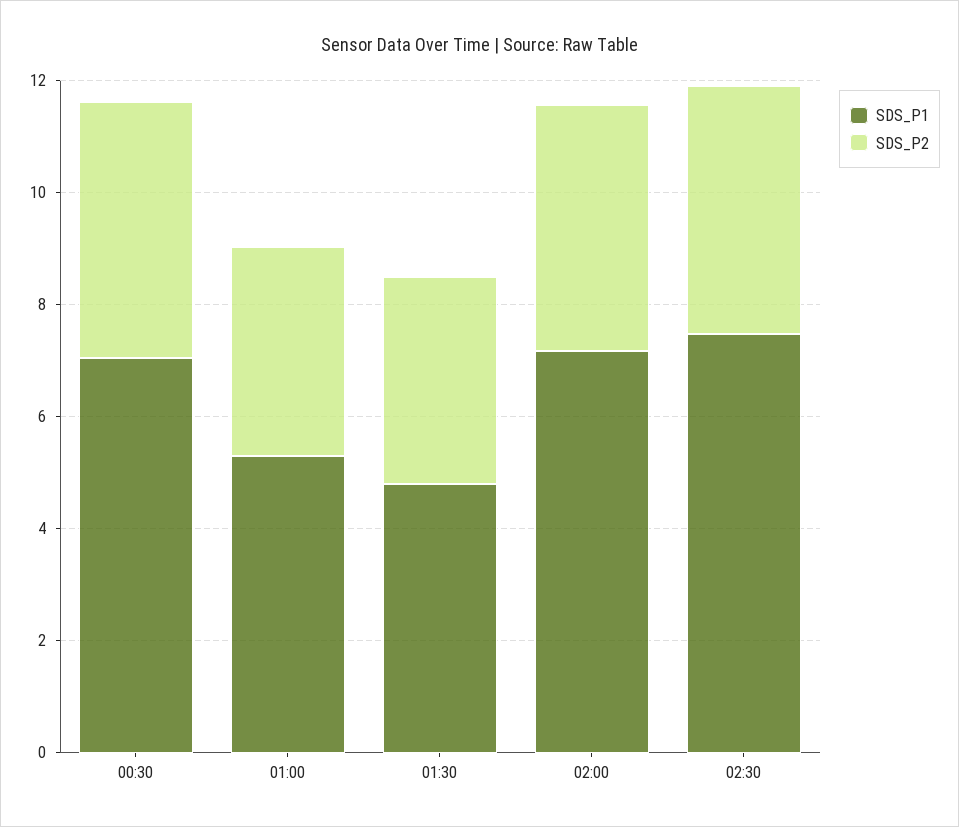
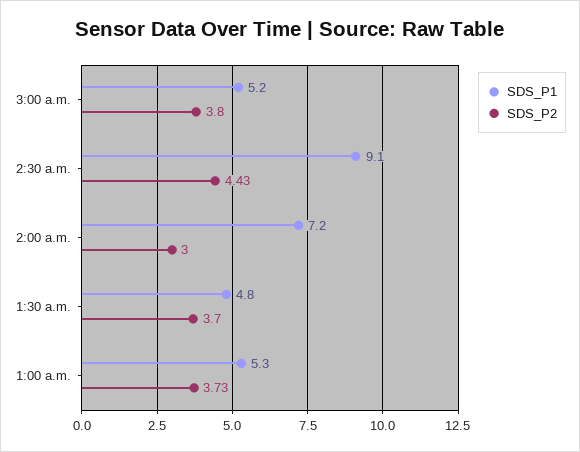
SDS_P1, 00:30: 7 -> none
SDS_P2, 00:30: 4.5 -> none
SDS_P2, 02:00: 4.5 -> 3
SDS_P1, 02:30: 7.5 -> 9.1
SDS_P1, 3:00 a.m.: none -> 5.2
SDS_P2, 3:00 a.m.: none -> 3.8

